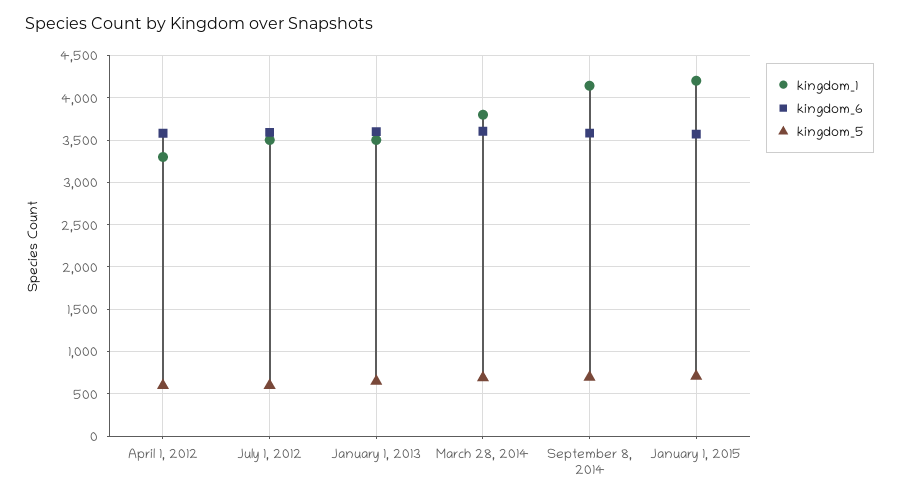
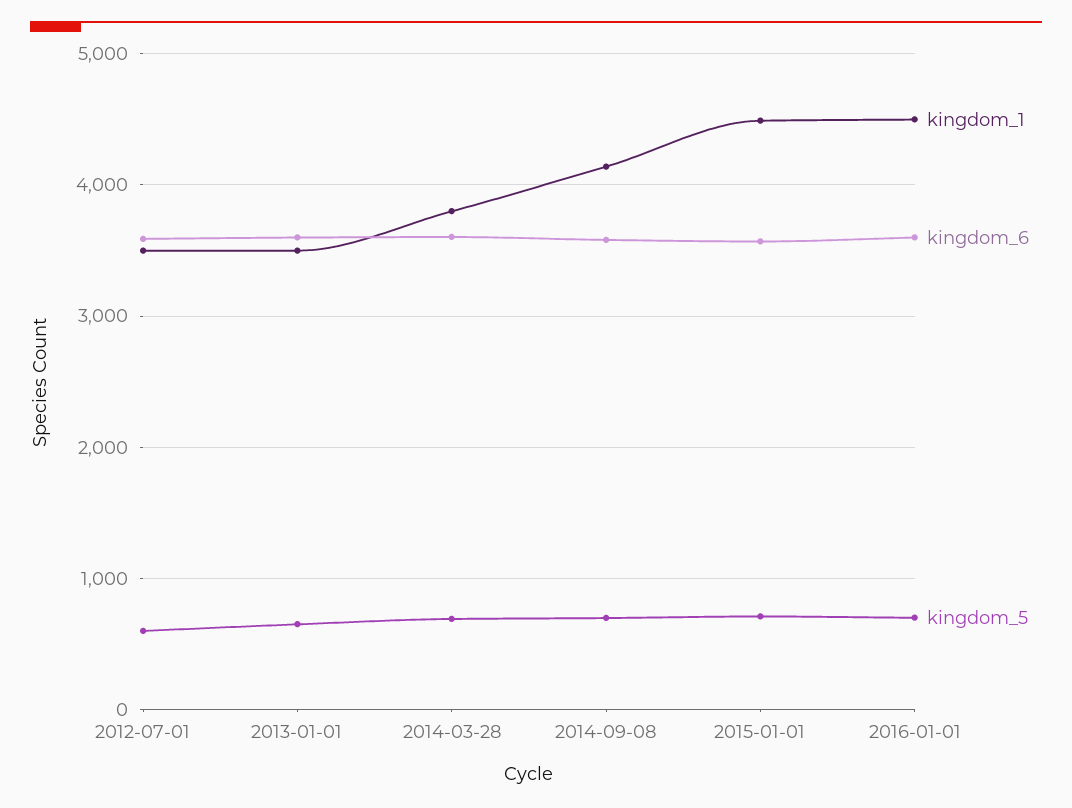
kingdom_1, April 1, 2012: 3300 -> none
kingdom_6, April 1, 2012: 3600 -> none
kingdom_5, April 1, 2012: 600 -> none
kingdom_1, January 1, 2015: 4200 -> 4500
kingdom_1, 2016-01-01: none -> 4500
kingdom_6, 2016-01-01: none -> 3600
kingdom_5, 2016-01-01: none -> 700

